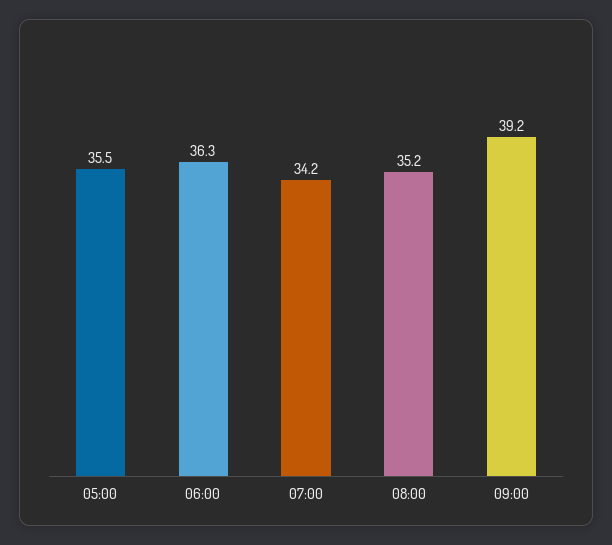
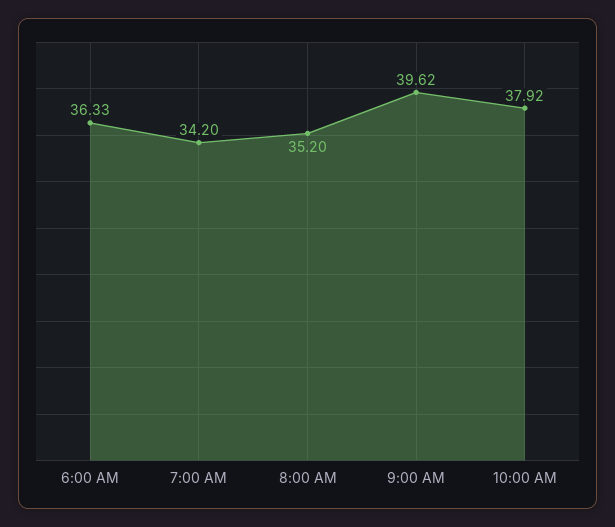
05:00: 35.5 -> none
09:00: 39.2 -> 39.62
10:00 AM: none -> 37.92

